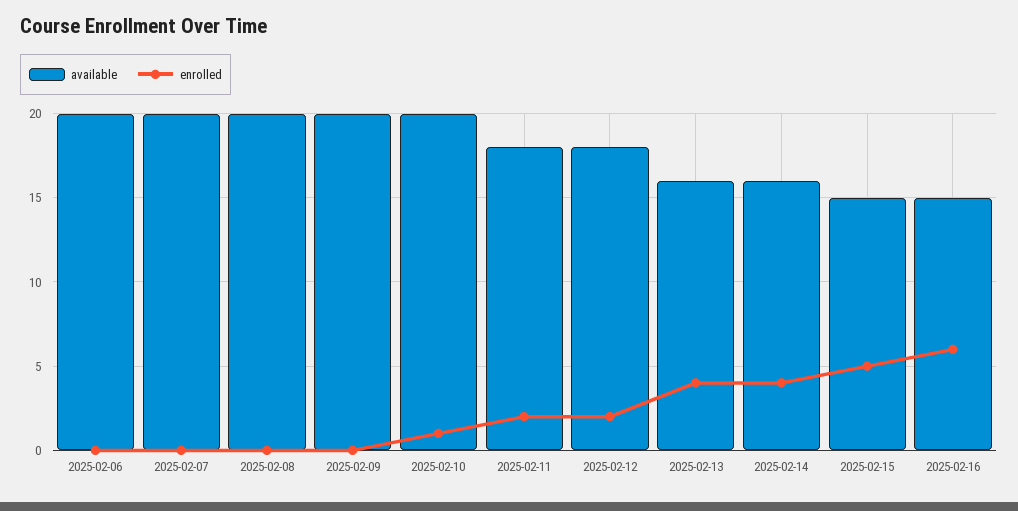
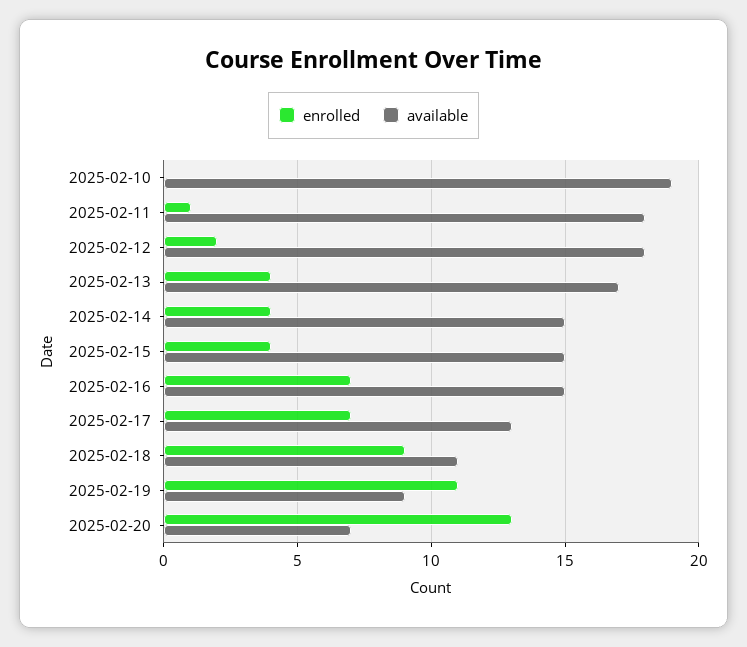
available, 2025-02-06: 20 -> none
enrolled, 2025-02-06: 0 -> none
available, 2025-02-07: 20 -> none
enrolled, 2025-02-07: 0 -> none
available, 2025-02-08: 20 -> none
enrolled, 2025-02-08: 0 -> none
available, 2025-02-09: 20 -> none
enrolled, 2025-02-09: 0 -> none
available, 2025-02-10: 20 -> 19
enrolled, 2025-02-10: 1 -> 0
enrolled, 2025-02-11: 2 -> 1
available, 2025-02-13: 16 -> 17
available, 2025-02-14: 16 -> 15
enrolled, 2025-02-15: 5 -> 4
enrolled, 2025-02-16: 6 -> 7
enrolled, 2025-02-17: none -> 7
available, 2025-02-17: none -> 13
enrolled, 2025-02-18: none -> 9
available, 2025-02-18: none -> 11
enrolled, 2025-02-19: none -> 11
available, 2025-02-19: none -> 9
enrolled, 2025-02-20: none -> 13
available, 2025-02-20: none -> 7

